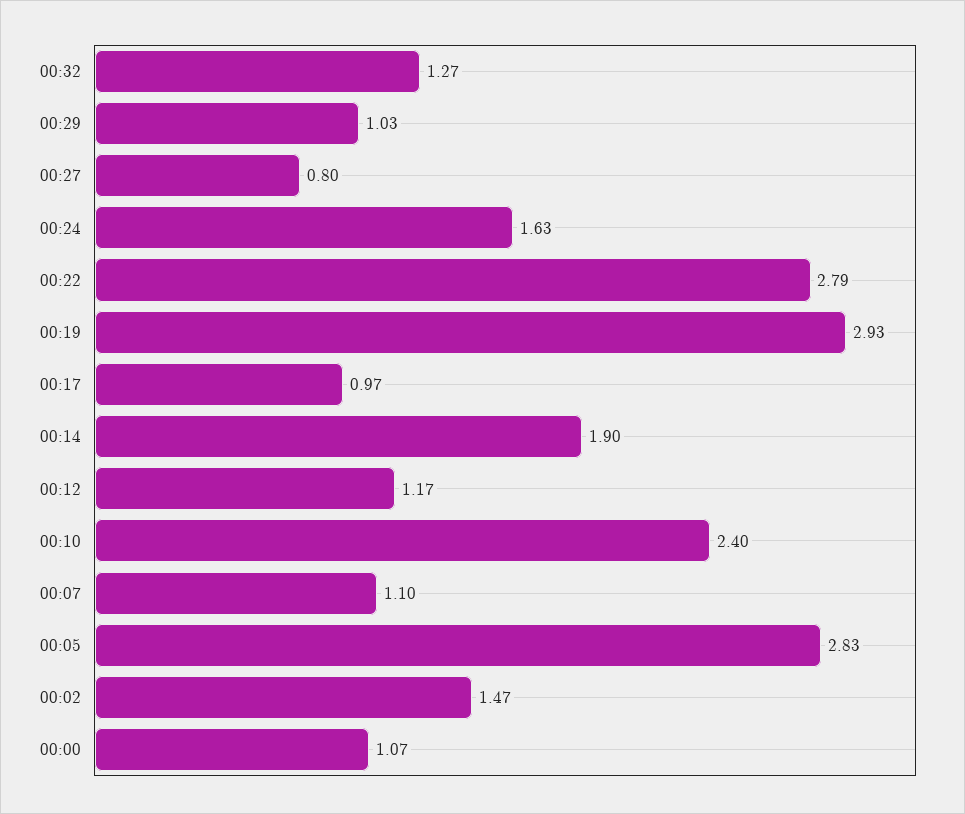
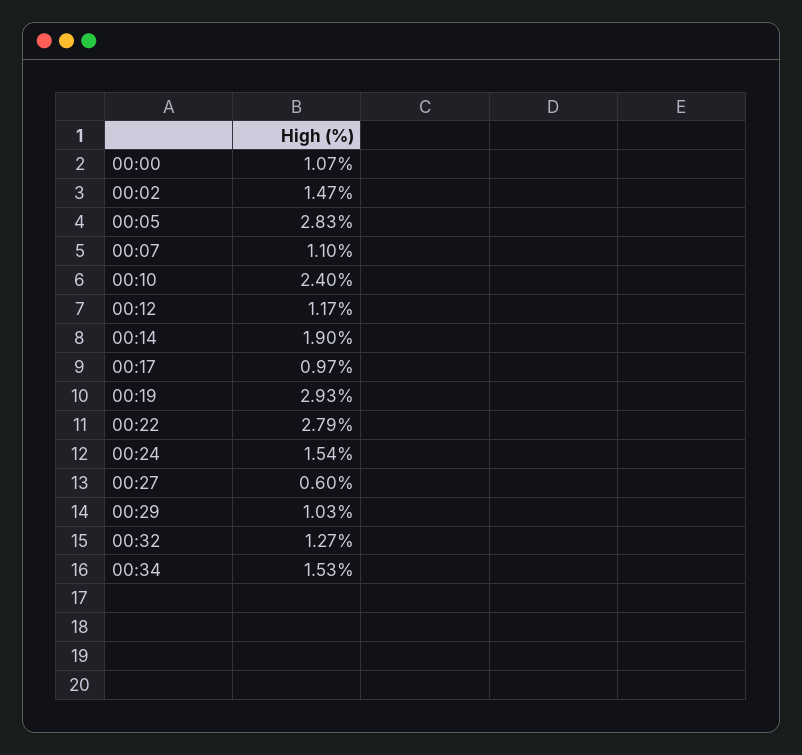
00:27: 0.8 -> 0.6
00:24: 1.63 -> 1.54
00:34: none -> 1.53

